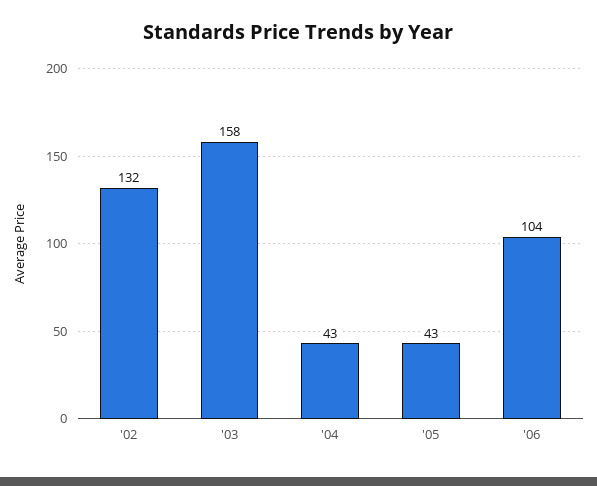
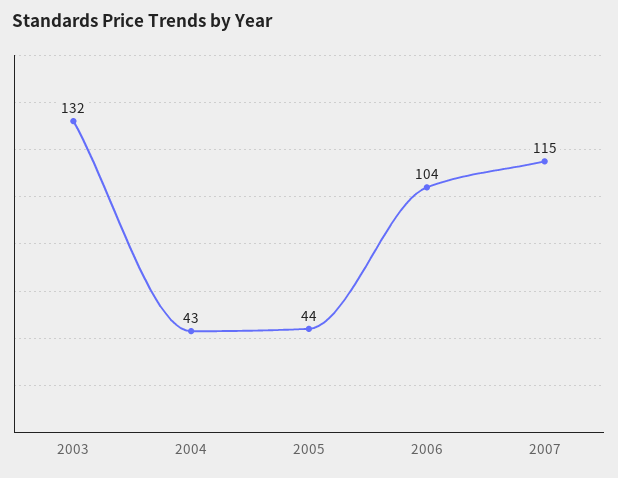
'02: 132 -> none
'03: 158 -> 132
'05: 43 -> 44
2007: none -> 115

